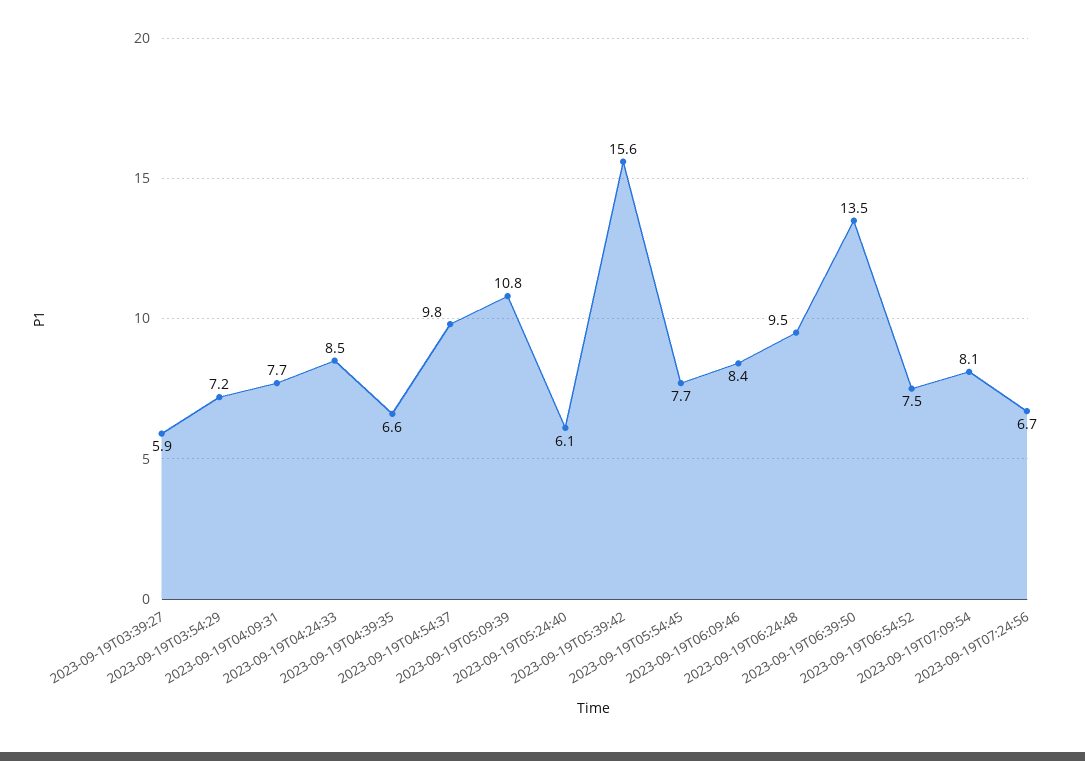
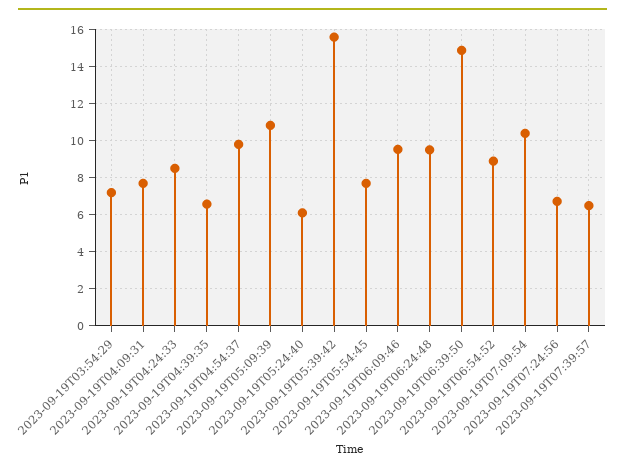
2023-09-19T03:39:27: 5.9 -> none
2023-09-19T06:09:46: 8.4 -> 9.5
2023-09-19T06:39:50: 13.5 -> 15
2023-09-19T06:54:52: 7.5 -> 9
2023-09-19T07:09:54: 8.1 -> 10.5
2023-09-19T07:39:57: none -> 6.5

